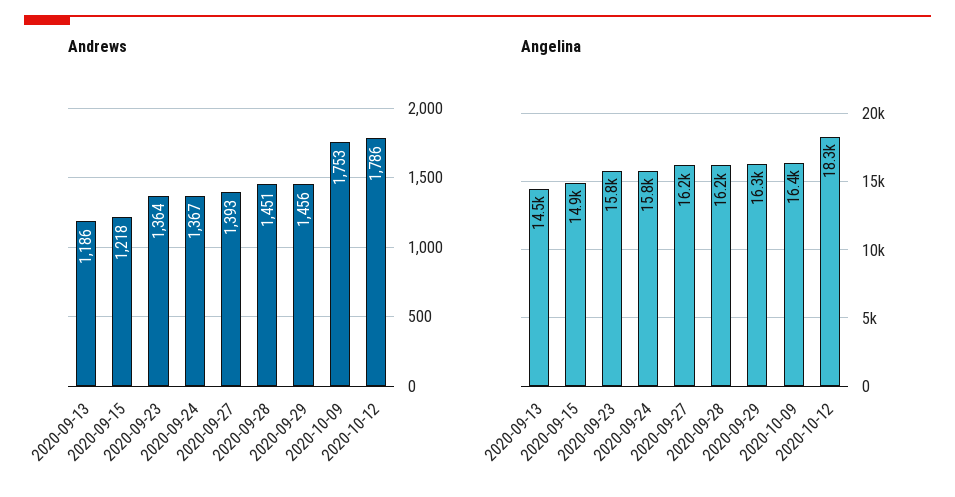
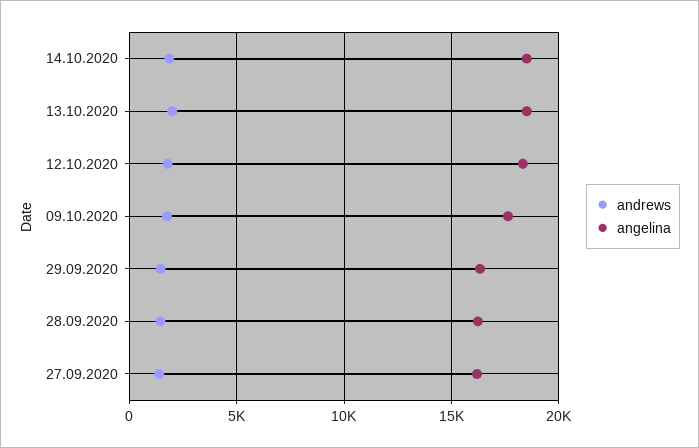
Andrews, 2020-09-13: 1186 -> none
Andrews, 2020-09-15: 1218 -> none
Andrews, 2020-09-23: 1364 -> none
Andrews, 2020-09-24: 1367 -> none
Angelina, 2020-09-13: 14500 -> none
Angelina, 2020-09-15: 14900 -> none
Angelina, 2020-09-23: 15800 -> none
Angelina, 2020-09-24: 15800 -> none
Angelina, 2020-10-09: 16400 -> 17500
Andrews, 14.10.2020: none -> 2000
Angelina, 14.10.2020: none -> 18500
Andrews, 13.10.2020: none -> 2000
Angelina, 13.10.2020: none -> 18500

